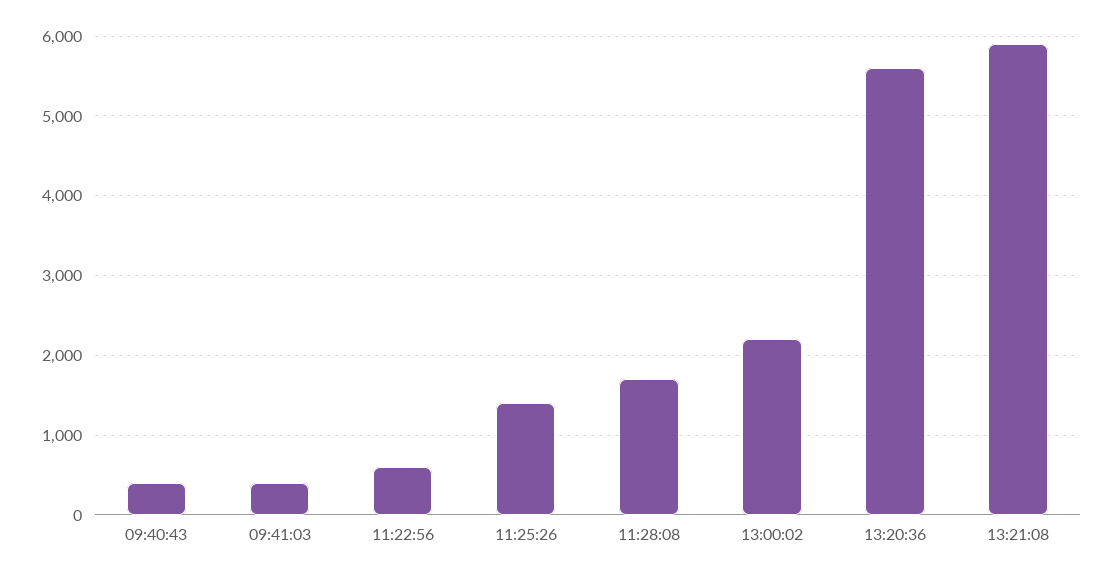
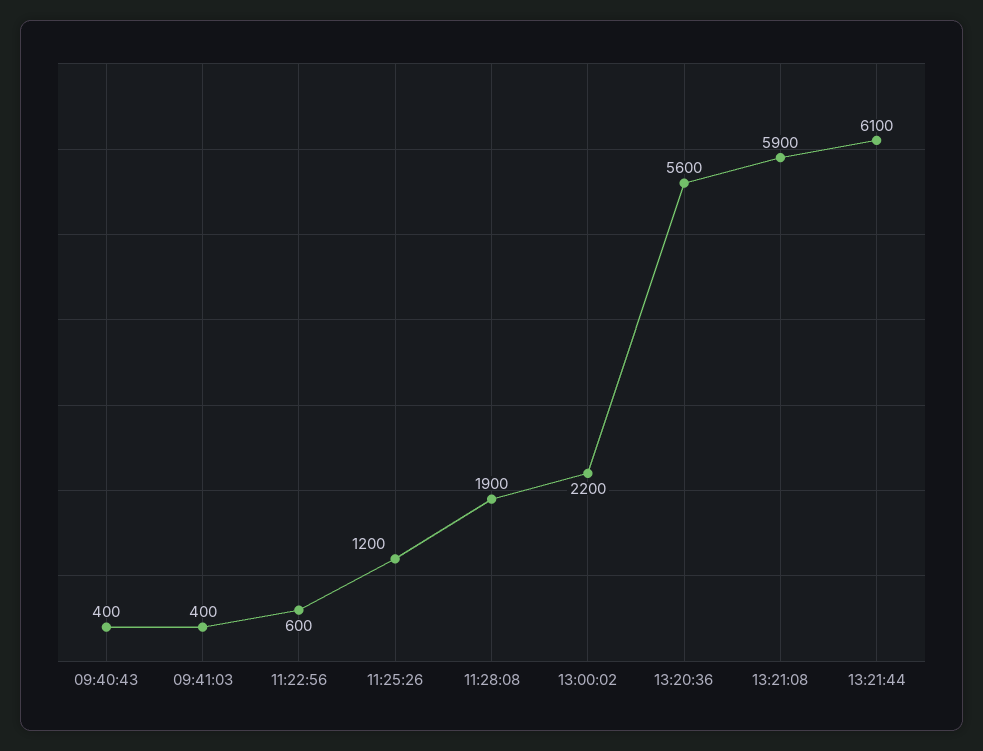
11:25:26: 1400 -> 1200
11:28:08: 1700 -> 1900
13:21:44: none -> 6100

